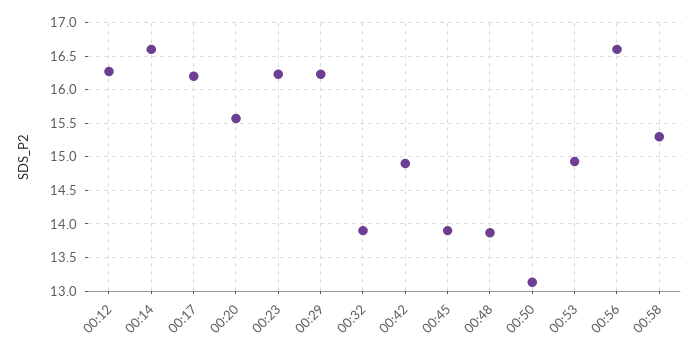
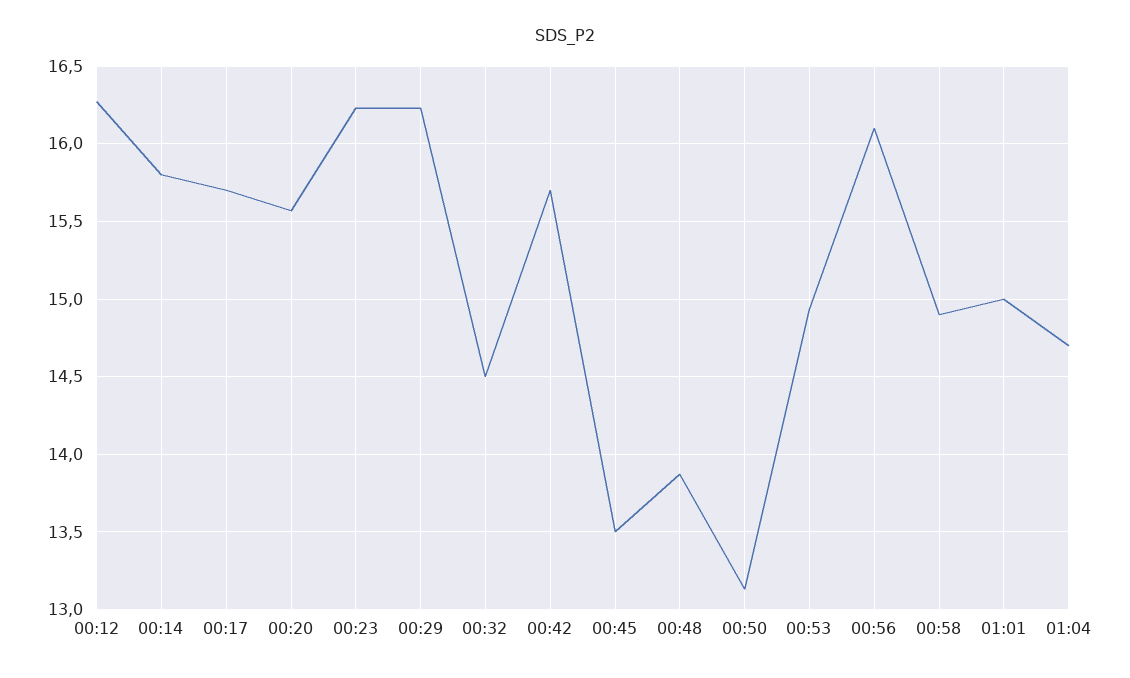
00:14: 16.6 -> 15.8
00:17: 16.2 -> 15.7
00:32: 13.9 -> 14.5
00:42: 14.9 -> 15.7
00:45: 13.9 -> 13.5
00:56: 16.6 -> 16.1
00:58: 15.3 -> 14.9
01:01: none -> 15
01:04: none -> 14.7

